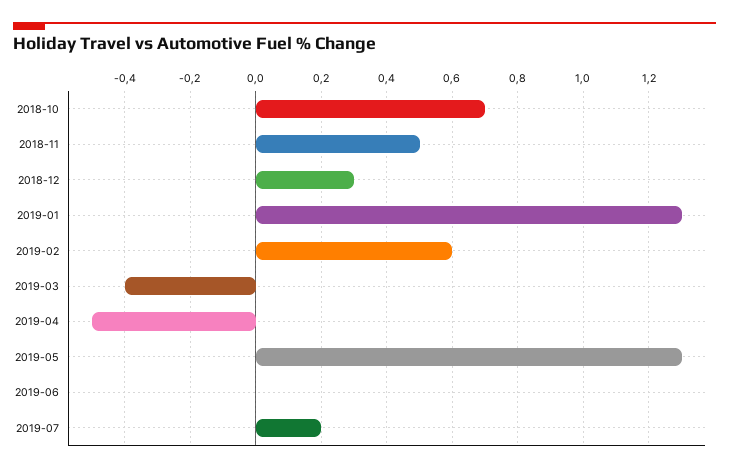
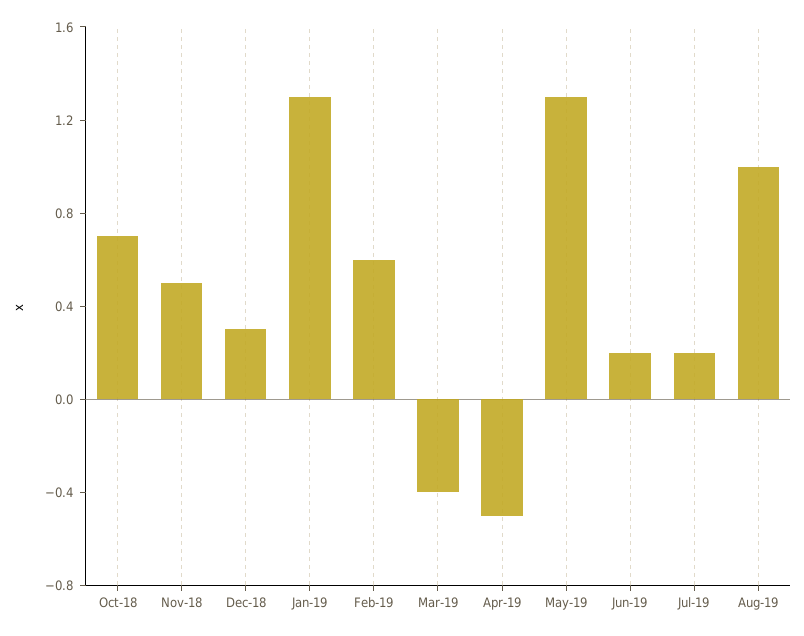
2019-06: 0 -> 0.2
Aug-19: none -> 1

